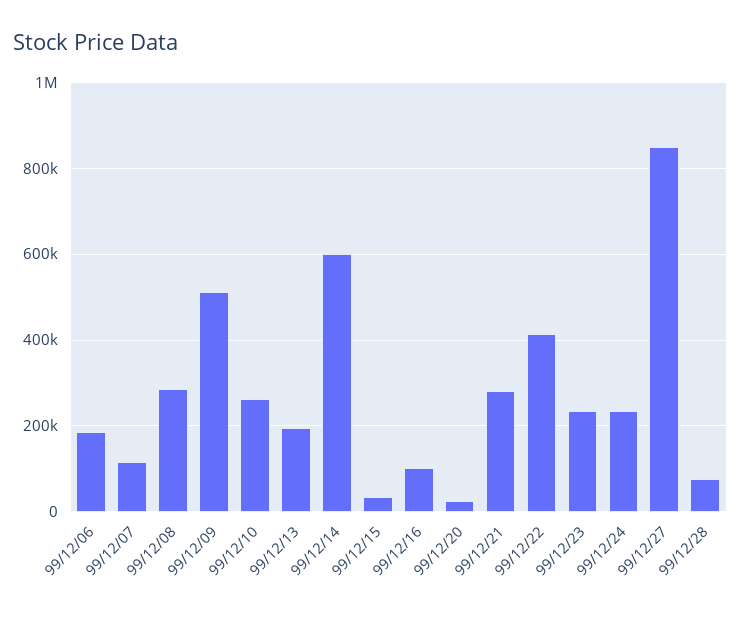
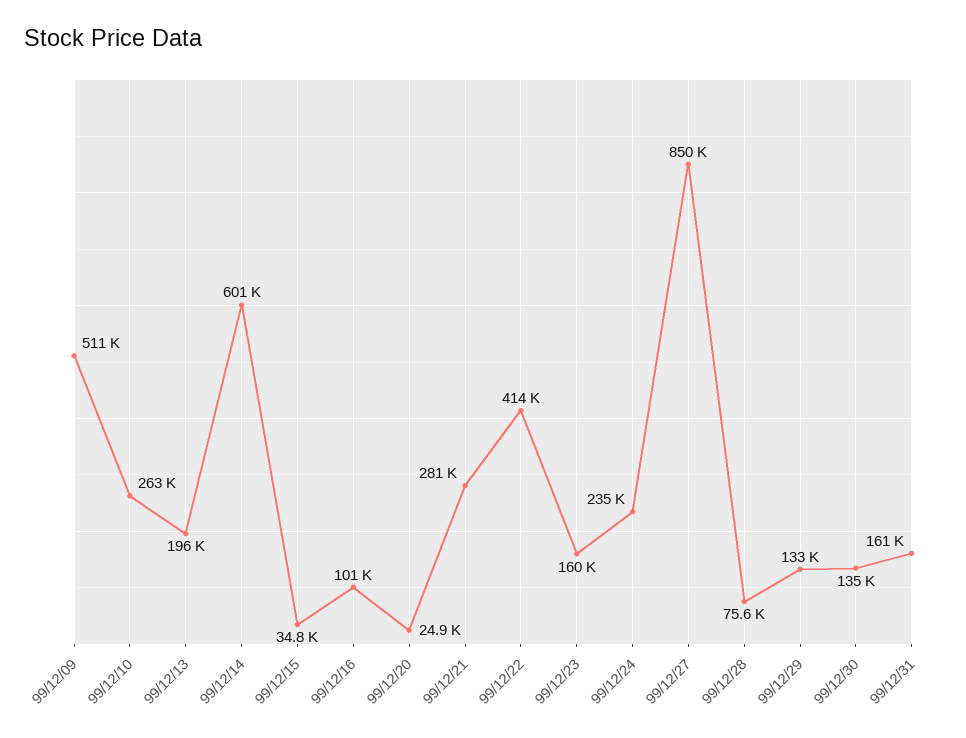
99/12/06: 180000 -> none
99/12/07: 120000 -> none
99/12/08: 280000 -> none
99/12/23: 240000 -> 160000
99/12/29: none -> 133000
99/12/30: none -> 135000
99/12/31: none -> 161000

